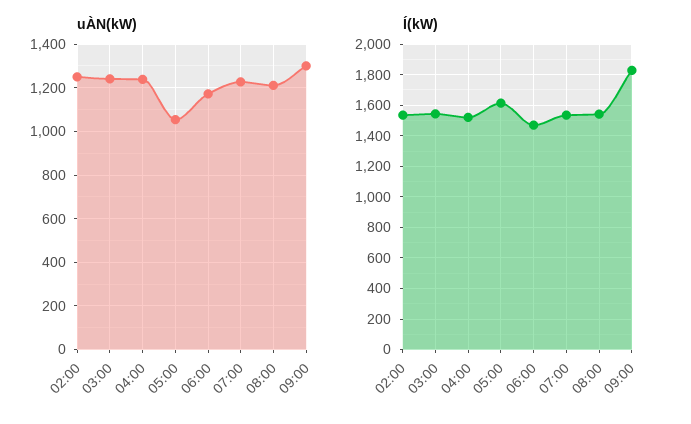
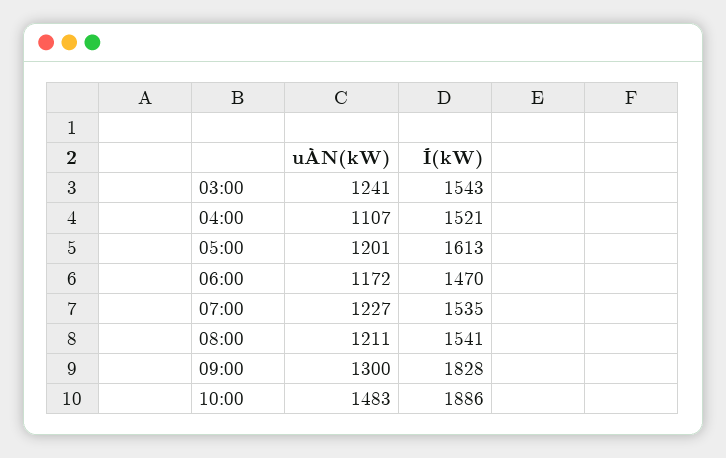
uÀN(kW), 02:00: 1250 -> none
uÀN(kW), 04:00: 1250 -> 1107
uÀN(kW), 05:00: 1050 -> 1201
Í(kW), 02:00: 1550 -> none
uÀN(kW), 10:00: none -> 1483
Í(kW), 10:00: none -> 1886

